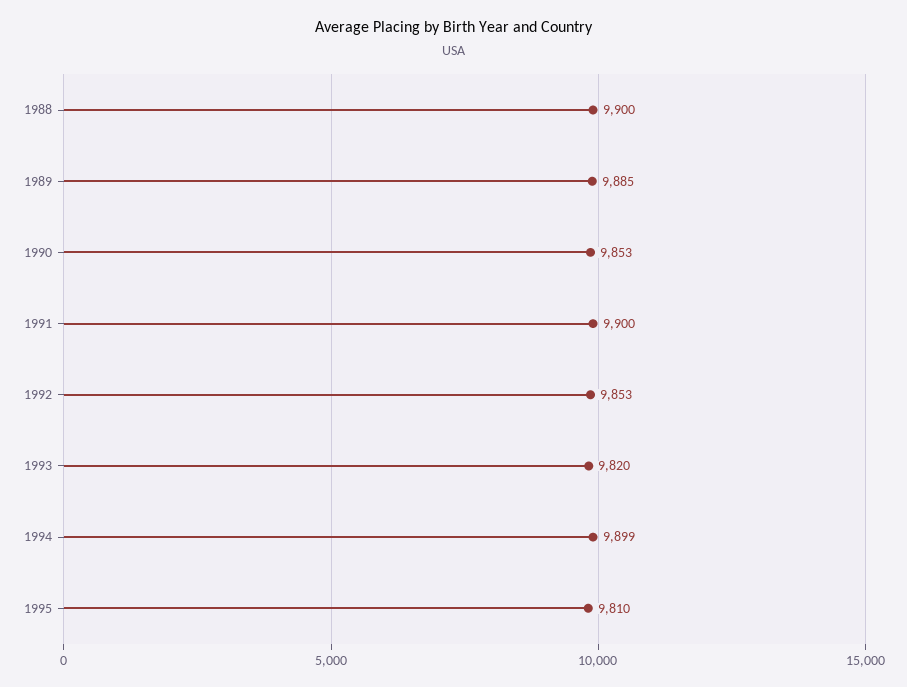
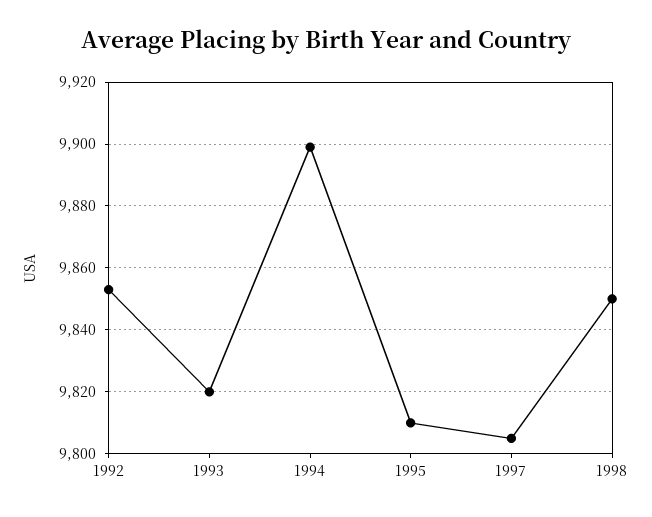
1988: 9900 -> none
1989: 9885 -> none
1990: 9853 -> none
1991: 9900 -> none
1997: none -> 9805
1998: none -> 9850

